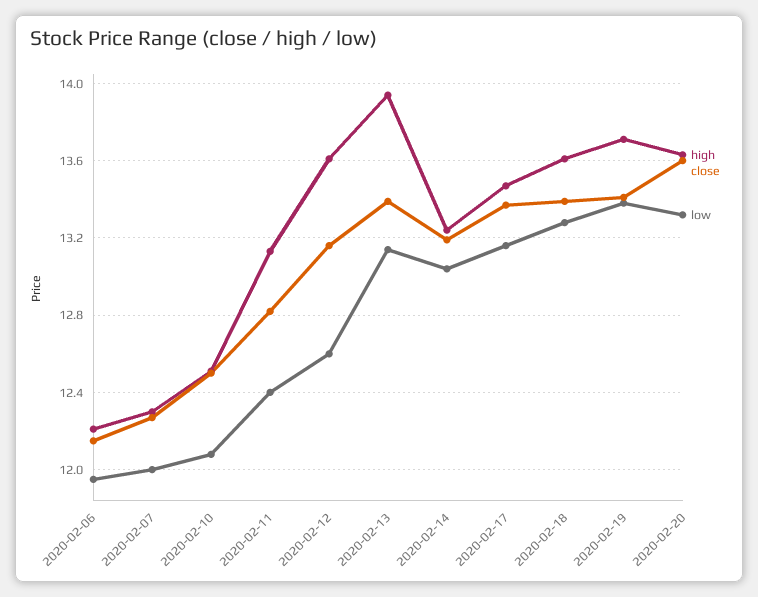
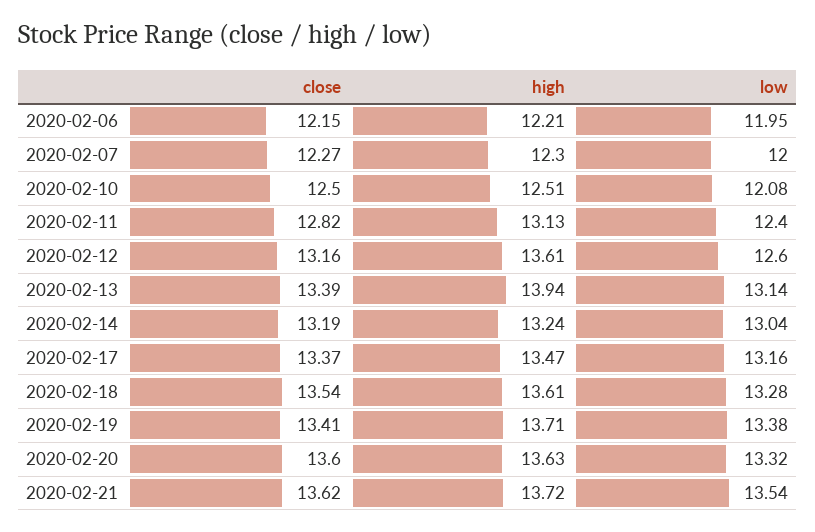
close, 2020-02-18: 13.4 -> 13.54
close, 2020-02-21: none -> 13.62
high, 2020-02-21: none -> 13.72
low, 2020-02-21: none -> 13.54

